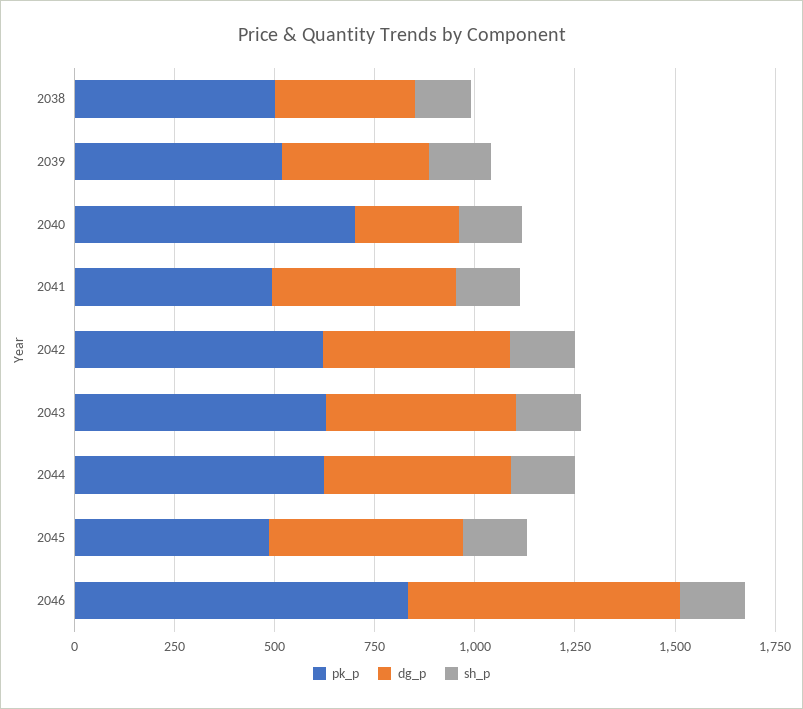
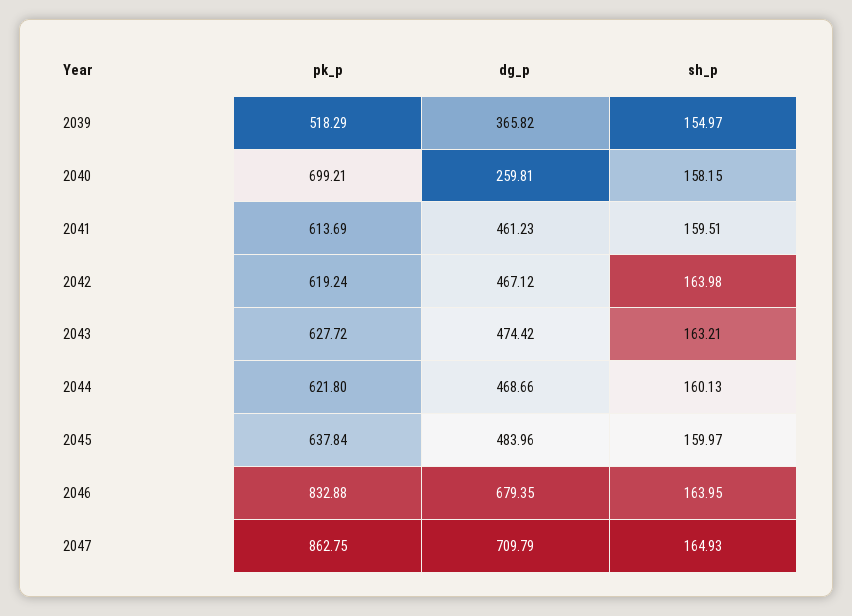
pk_p, 2038: 500 -> none
dg_p, 2038: 350 -> none
sh_p, 2038: 150 -> none
pk_p, 2041: 500 -> 613.69
pk_p, 2045: 500 -> 637.84
pk_p, 2047: none -> 862.75
dg_p, 2047: none -> 709.79
sh_p, 2047: none -> 164.93

